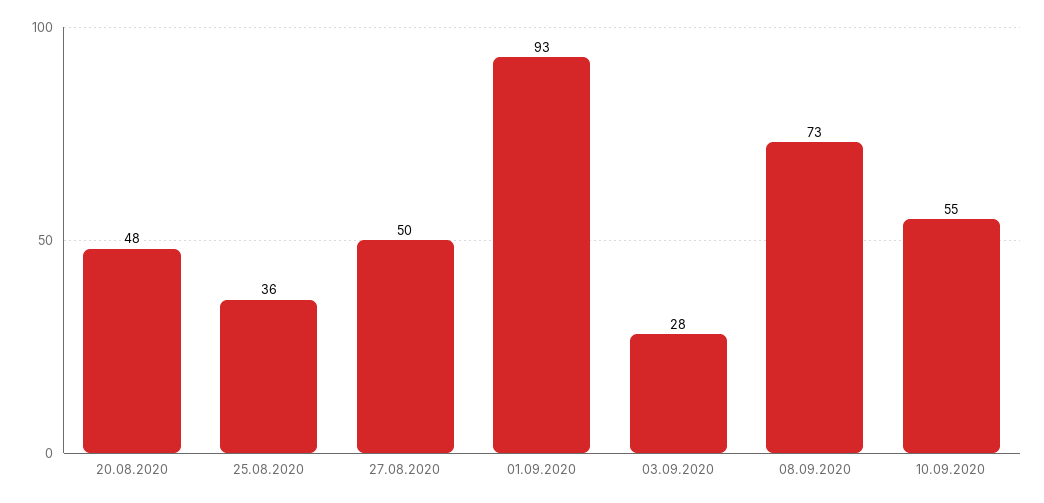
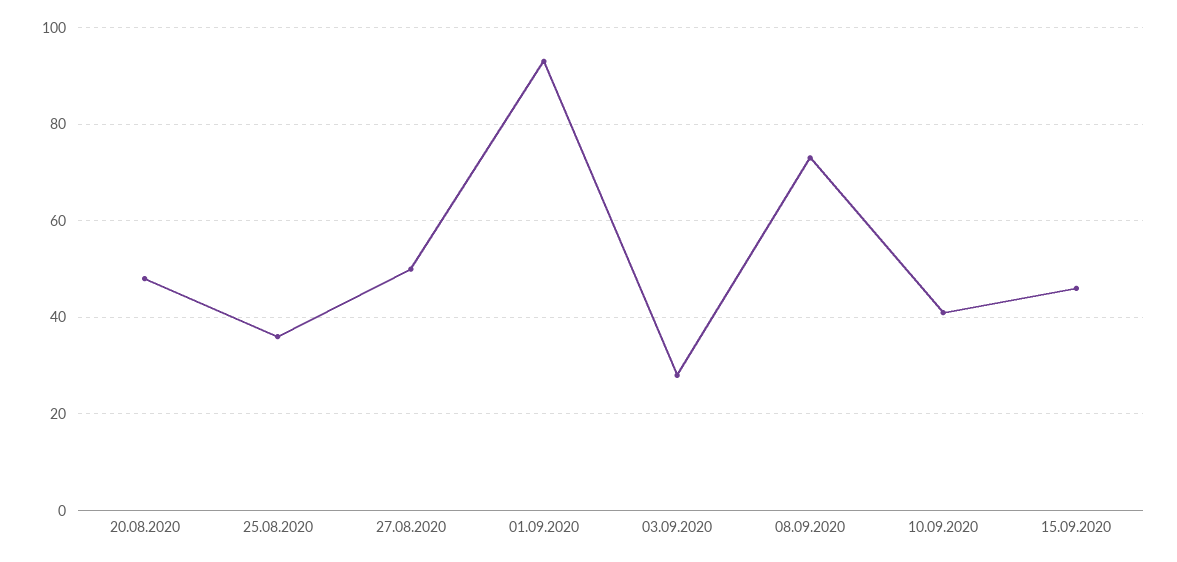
10.09.2020: 55 -> 40
15.09.2020: none -> 45

